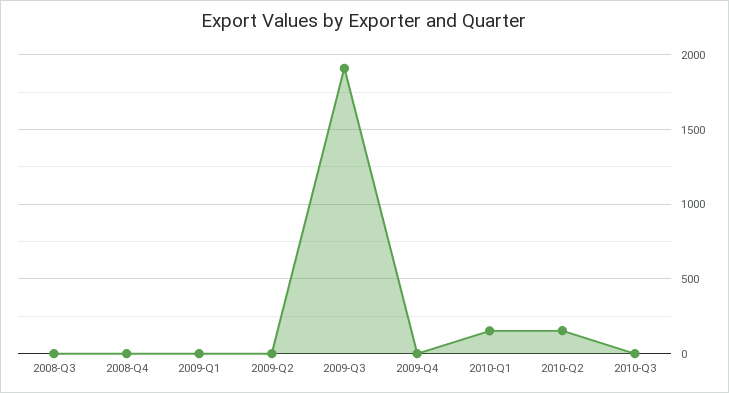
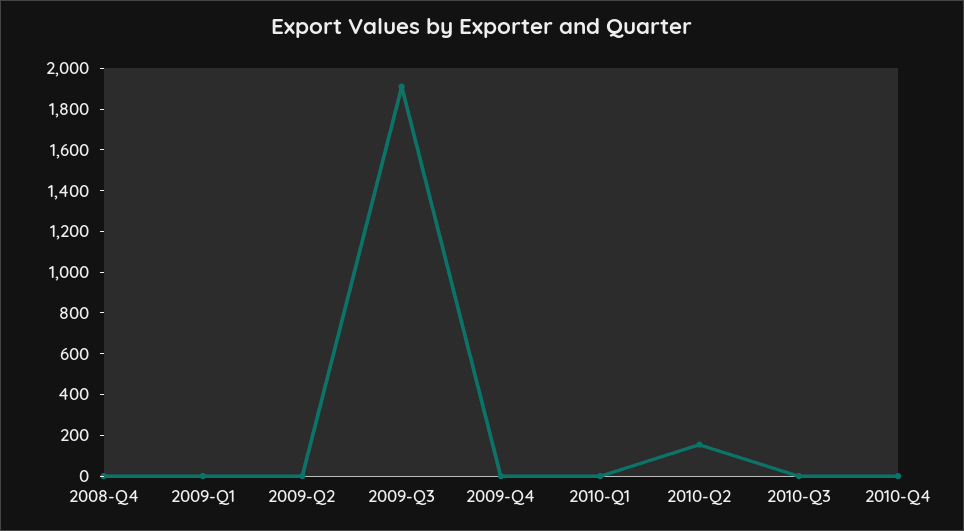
2008-Q3: 0 -> none
2010-Q1: 150 -> 0
2010-Q4: none -> 0

